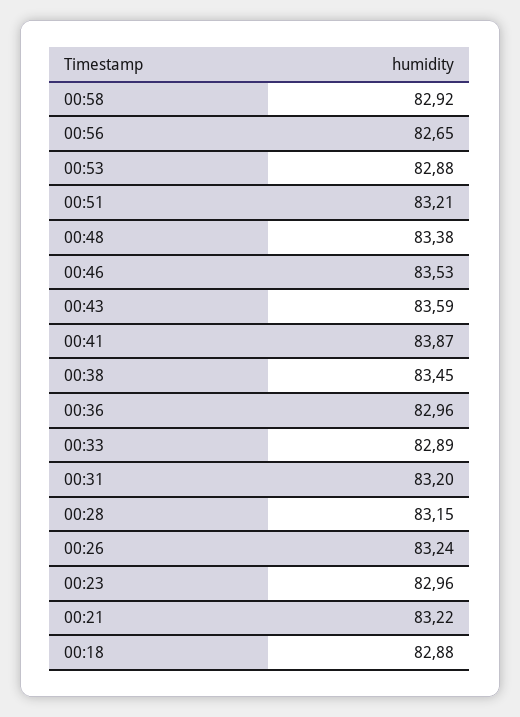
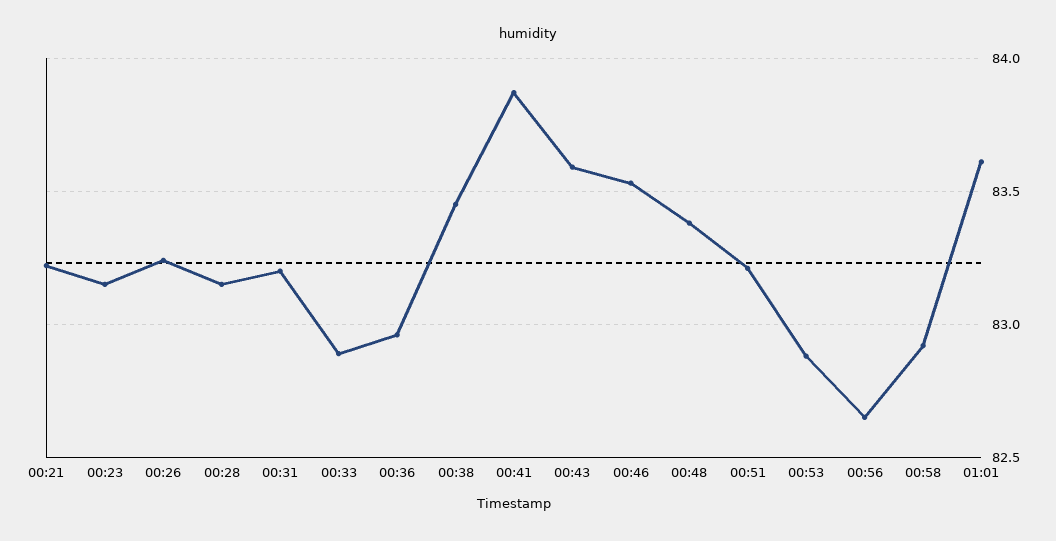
00:23: 82.96 -> 83.15
00:18: 82.88 -> none
01:01: none -> 83.6

